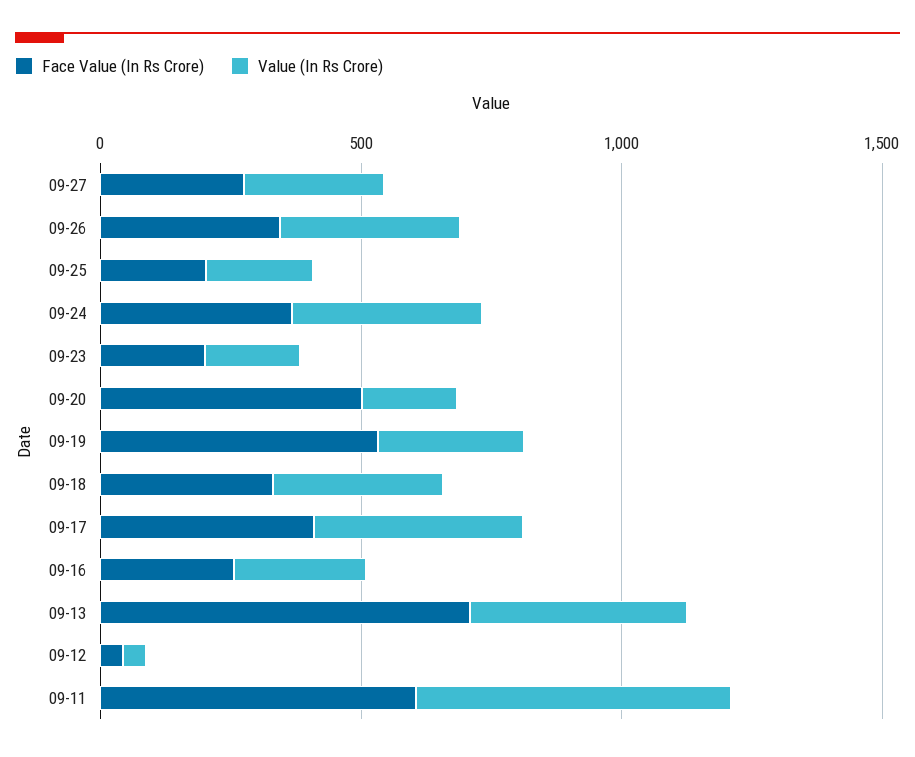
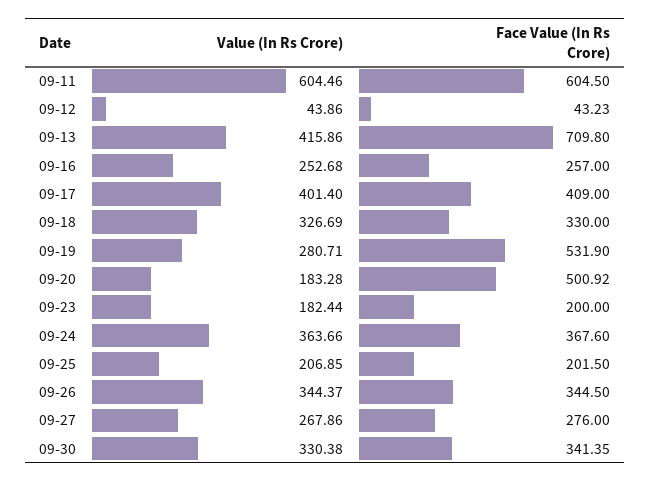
Value (In Rs Crore), 09-30: none -> 330.38
Face Value (In Rs Crore), 09-30: none -> 341.35

